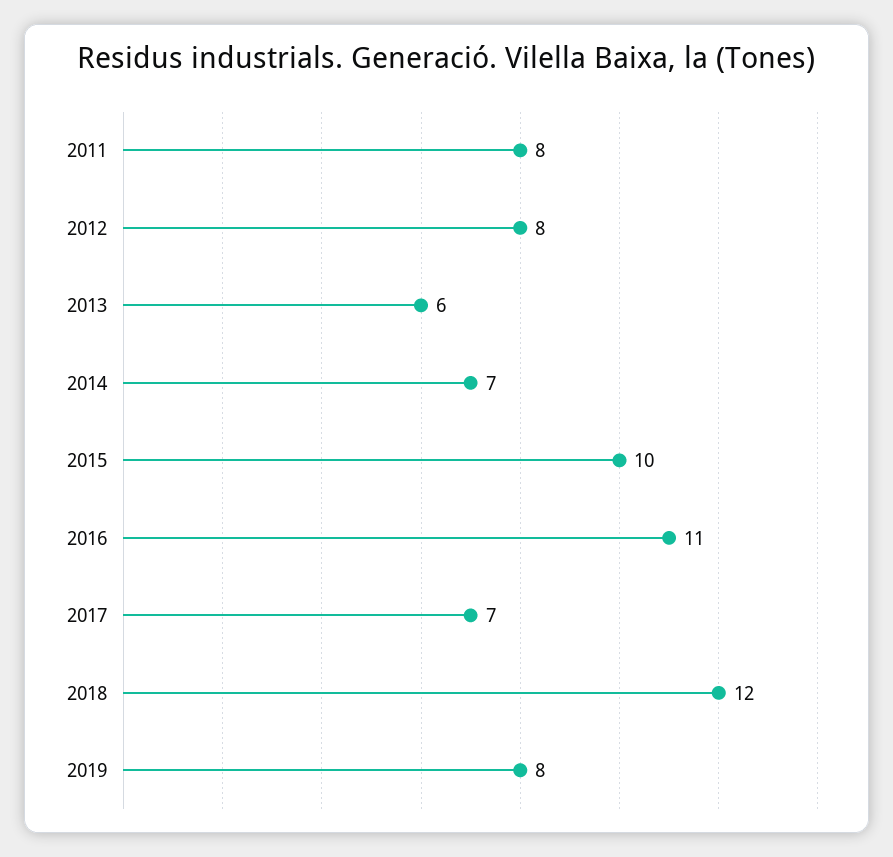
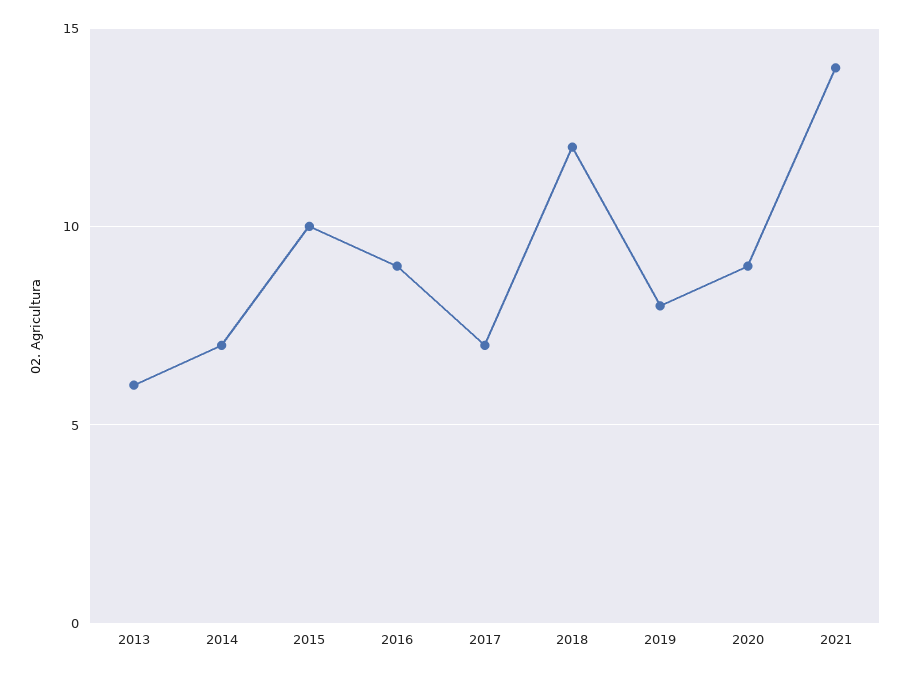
2011: 8 -> none
2012: 8 -> none
2016: 11 -> 9
2020: none -> 9
2021: none -> 14

